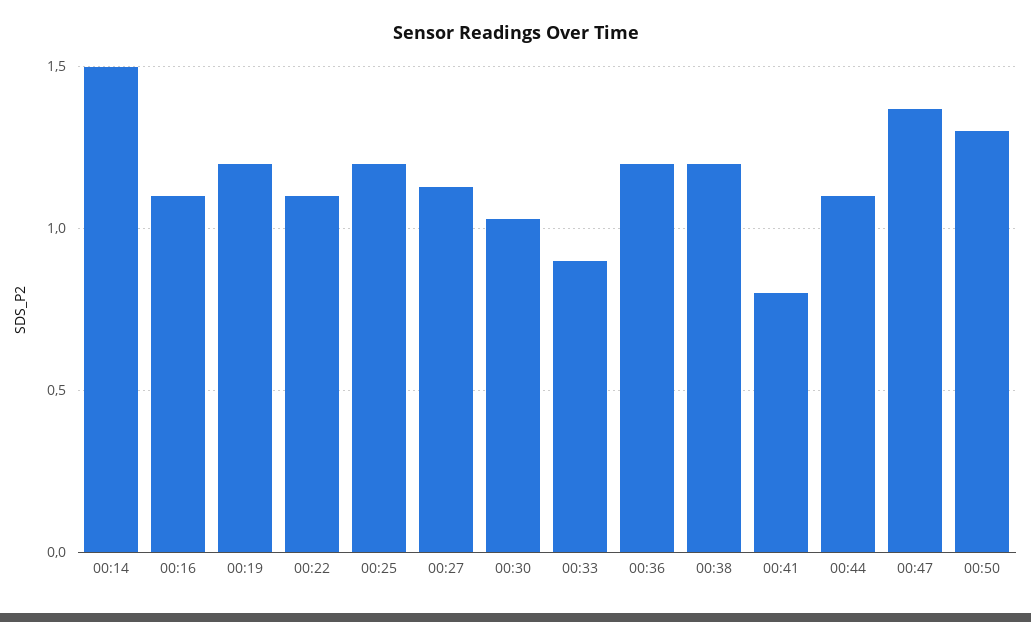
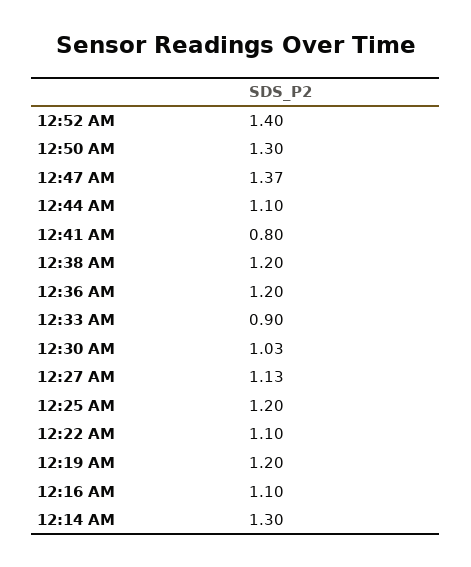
00:14: 1.5 -> 1.3
12:52 AM: none -> 1.4

